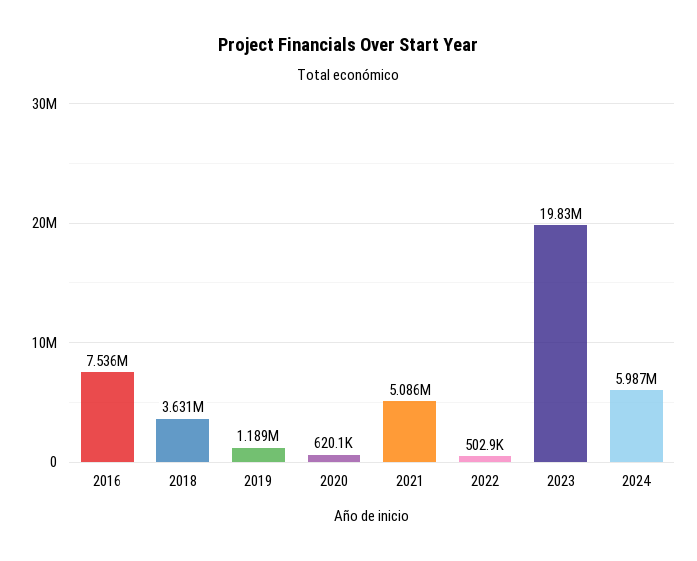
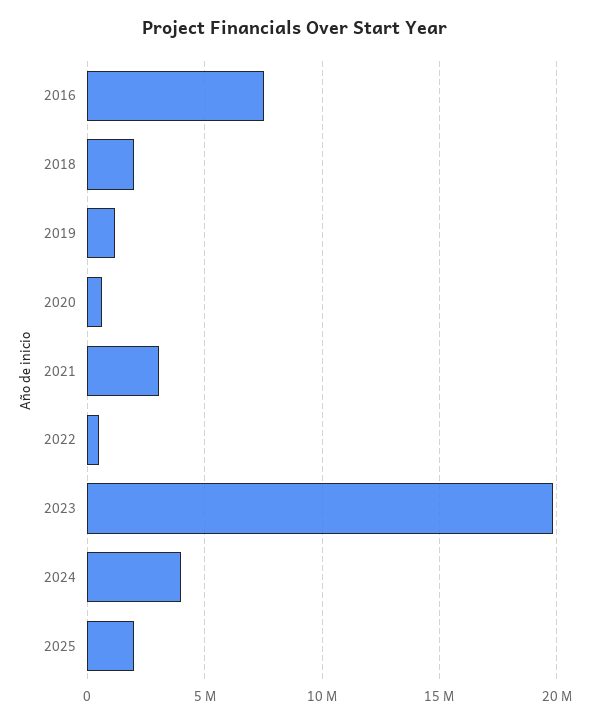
2018: 3631000 -> 2000000
2021: 5086000 -> 3000000
2024: 5987000 -> 4000000
2025: none -> 2000000

